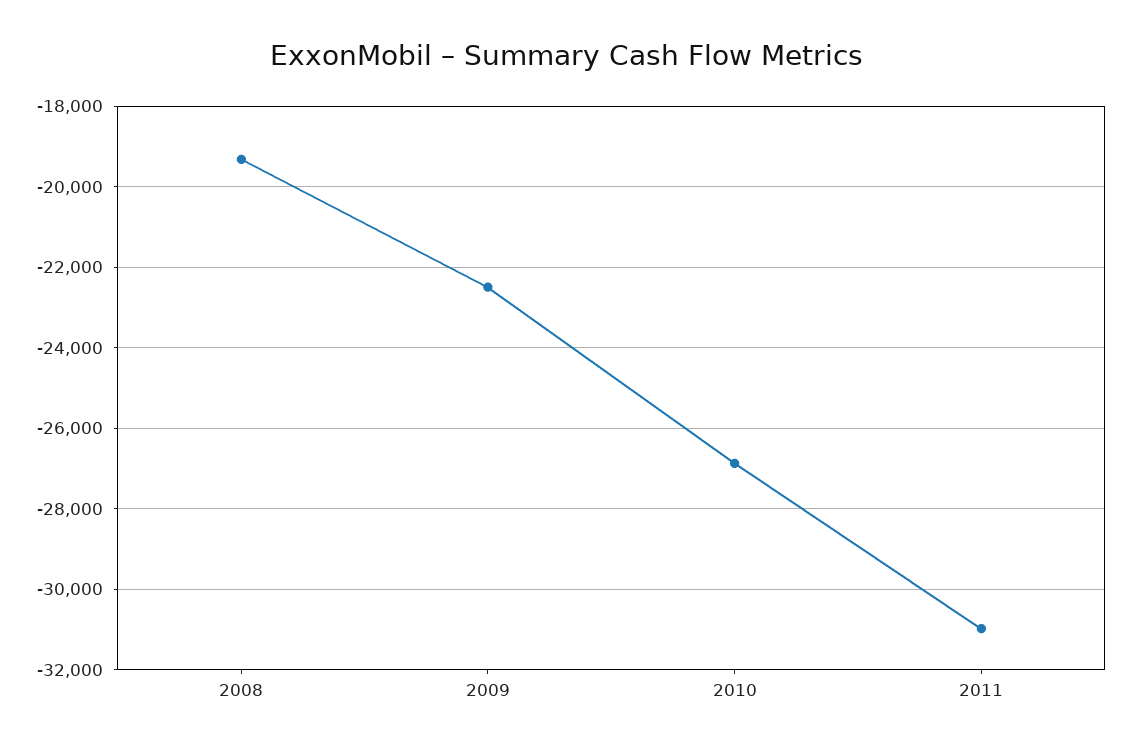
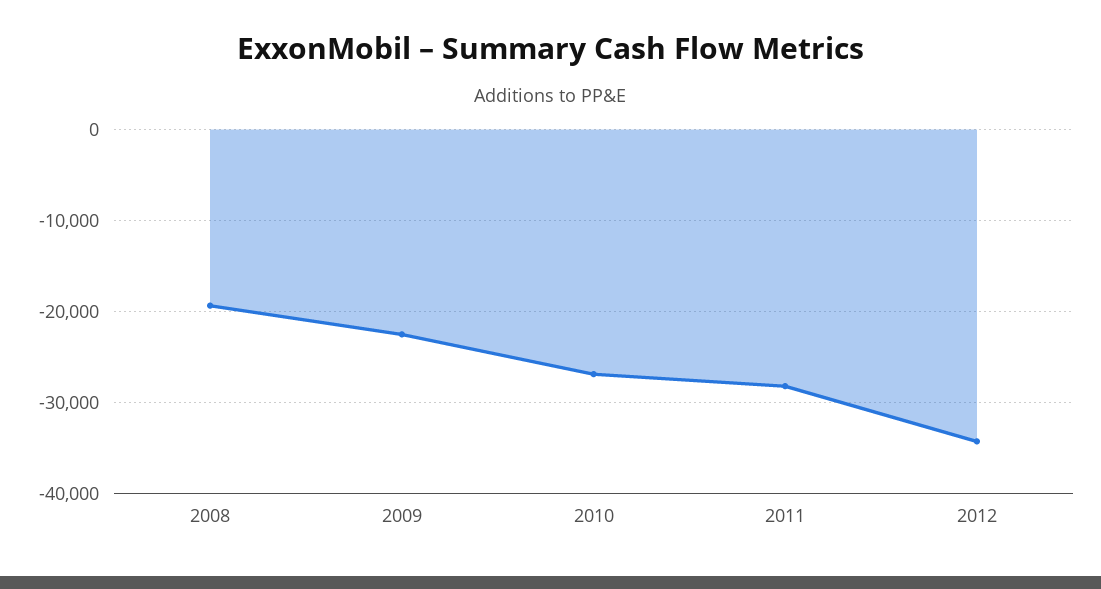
2011: -31000 -> -28000
2012: none -> -34000

